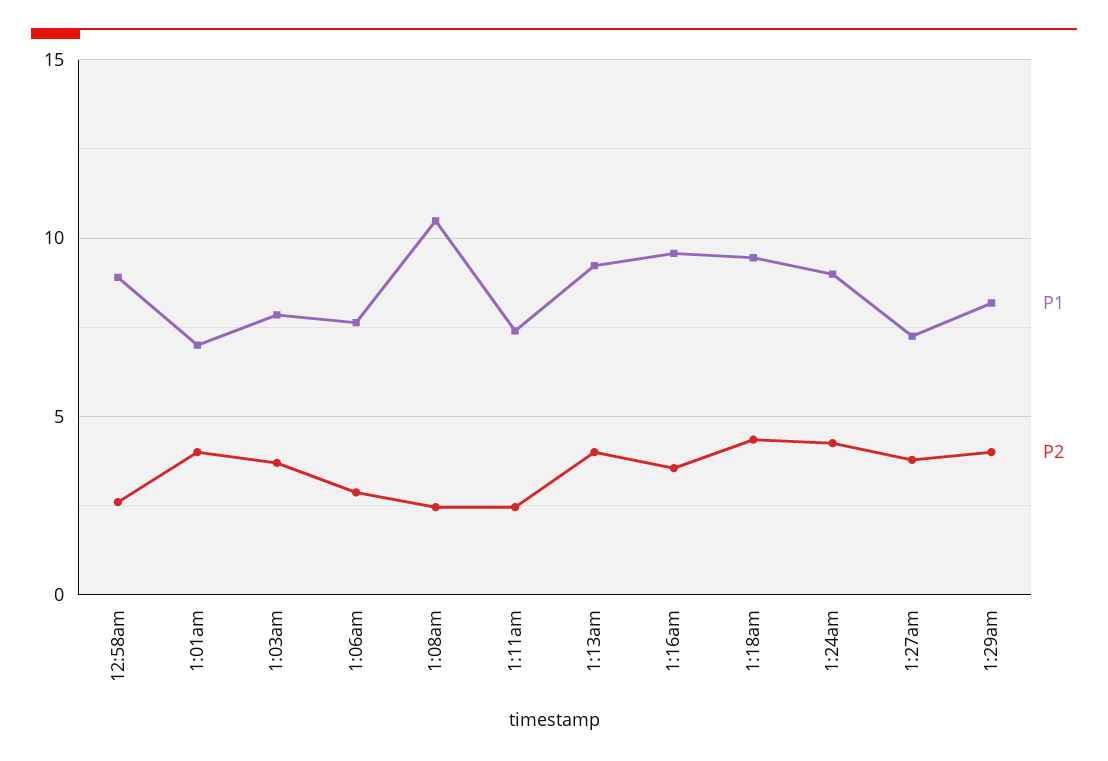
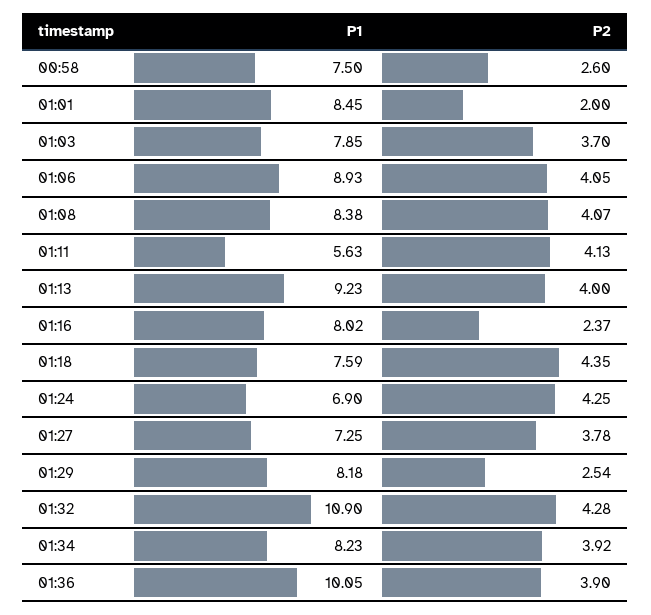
P1, 12:58am: 9 -> 7.5
P1, 1:01am: 7 -> 8.45
P2, 1:01am: 4 -> 2
P1, 1:06am: 7.5 -> 8.93
P2, 1:06am: 3 -> 4.05
P1, 1:08am: 10.5 -> 8.38
P2, 1:08am: 2.5 -> 4.07
P1, 1:11am: 7.5 -> 5.63
P2, 1:11am: 2.5 -> 4.13
P1, 1:16am: 9.5 -> 8.02
P2, 1:16am: 3.5 -> 2.37
P1, 1:18am: 9.5 -> 7.59
P1, 1:24am: 9 -> 6.9
P2, 1:29am: 4 -> 2.54
P1, 01:32: none -> 10.9
P2, 01:32: none -> 4.28
P1, 01:34: none -> 8.23
P2, 01:34: none -> 3.92
P1, 01:36: none -> 10.05
P2, 01:36: none -> 3.9

